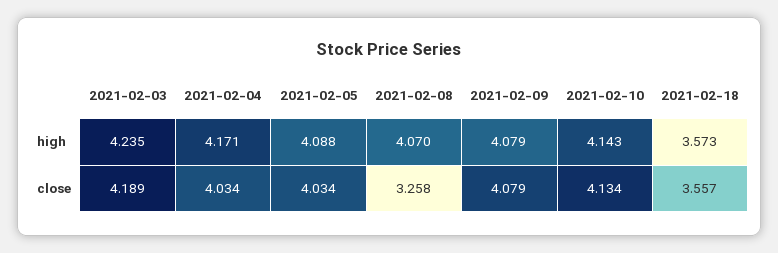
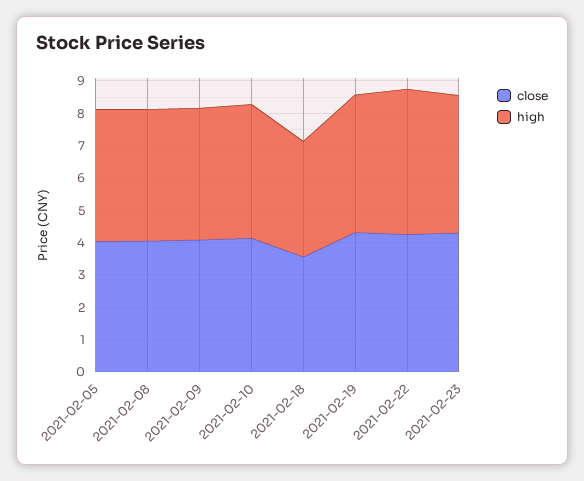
high, 2021-02-03: 4.235 -> none
high, 2021-02-04: 4.171 -> none
close, 2021-02-03: 4.189 -> none
close, 2021-02-04: 4.034 -> none
close, 2021-02-08: 3.258 -> 4
close, 2021-02-19: none -> 4.25
high, 2021-02-19: none -> 4.25
close, 2021-02-22: none -> 4.25
high, 2021-02-22: none -> 4.5
close, 2021-02-23: none -> 4.25
high, 2021-02-23: none -> 4.25

